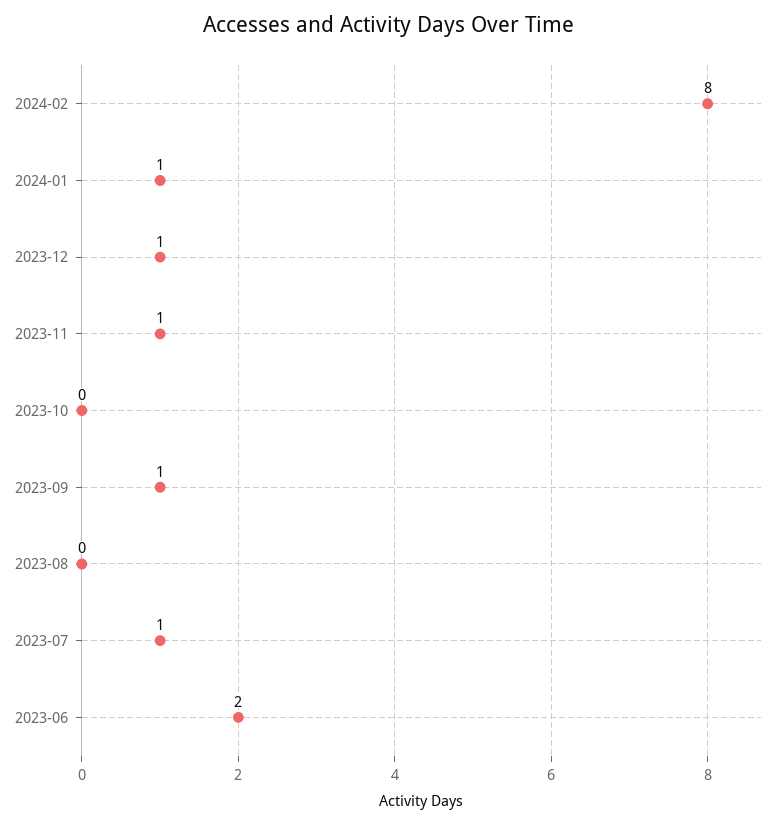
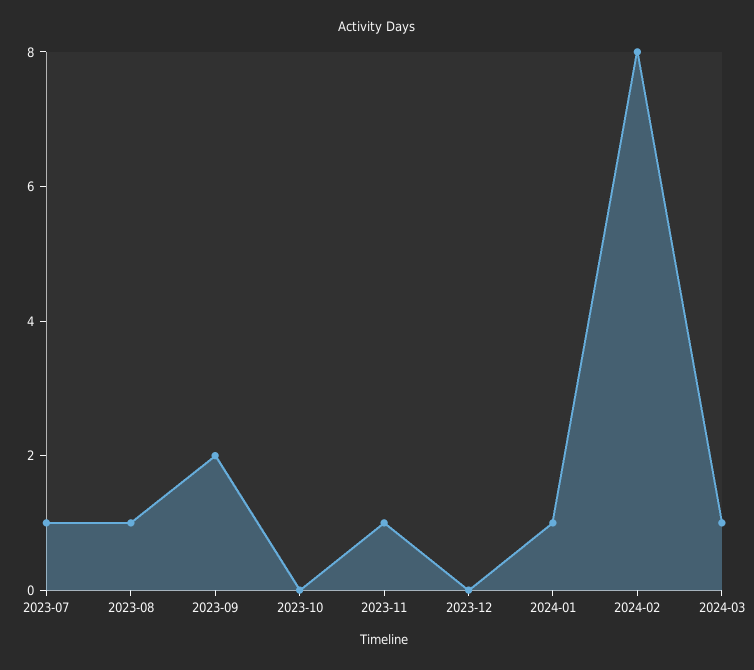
2023-12: 1 -> 0
2023-09: 1 -> 2
2023-08: 0 -> 1
2023-06: 2 -> none
2024-03: none -> 1

